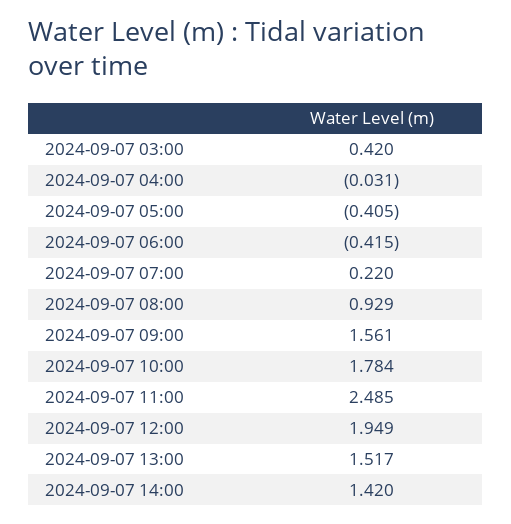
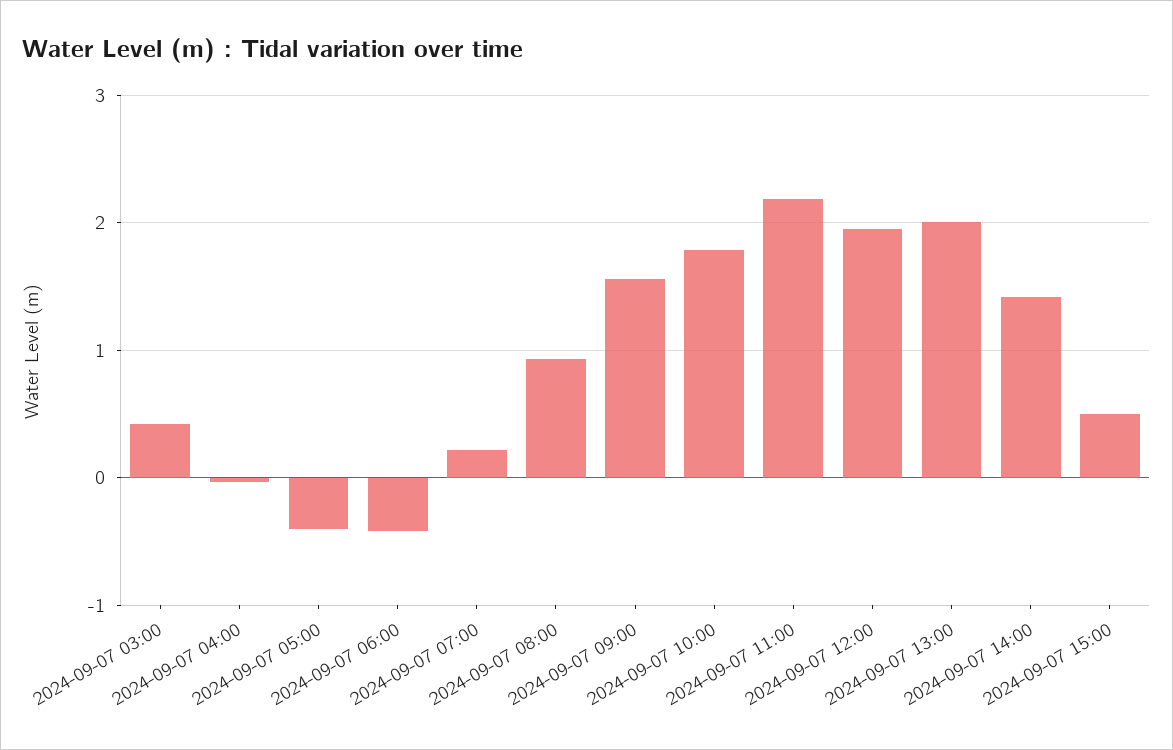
2024-09-07 11:00: 2.485 -> 2.2
2024-09-07 13:00: 1.517 -> 2
2024-09-07 15:00: none -> 0.5

